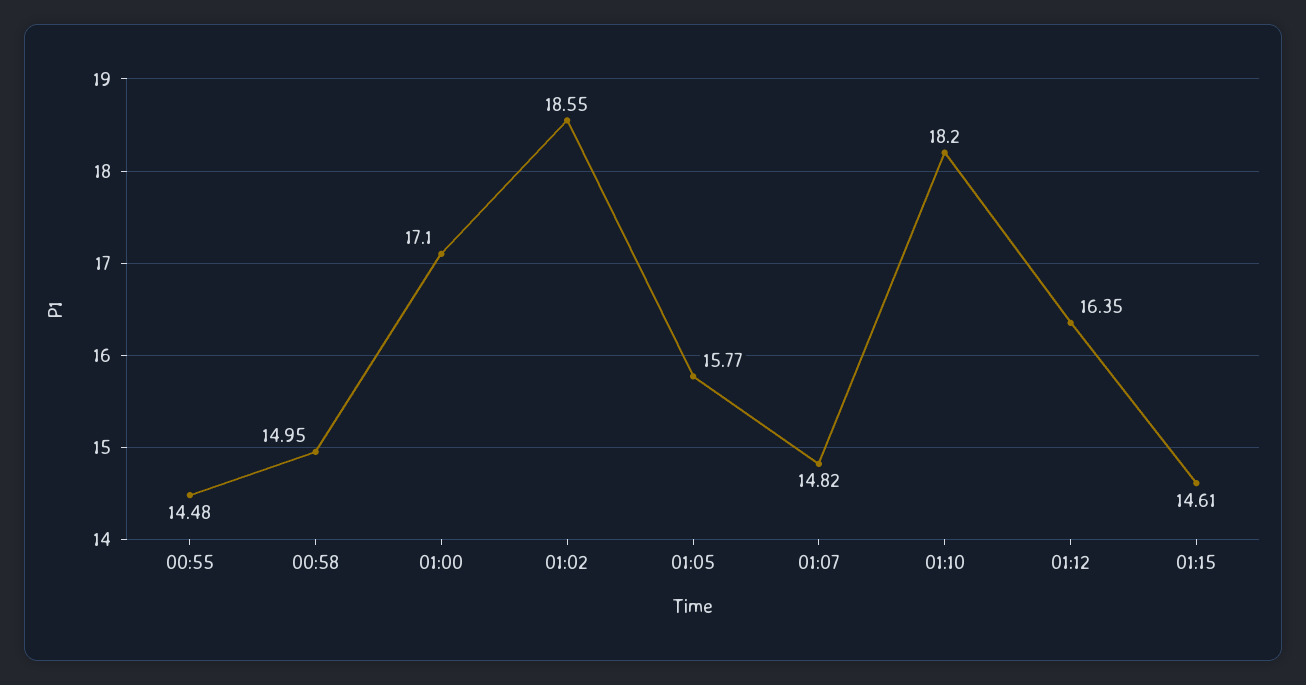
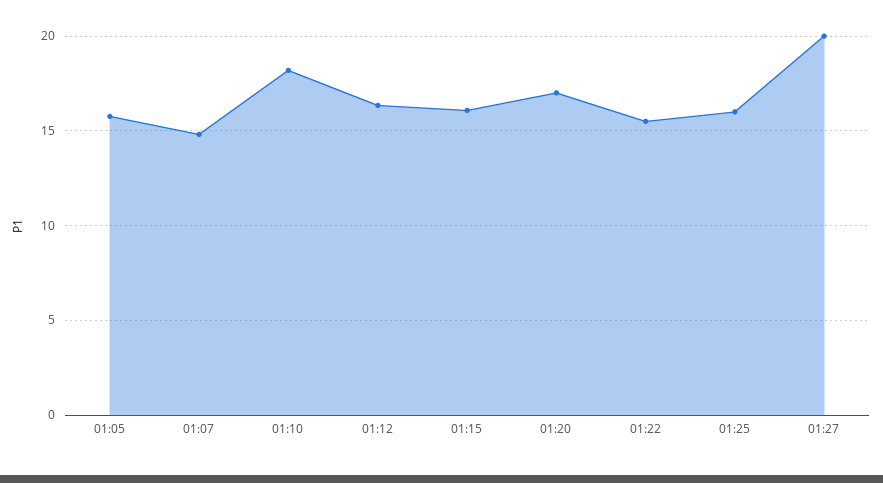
00:55: 14.48 -> none
00:58: 14.95 -> none
01:00: 17.1 -> none
01:02: 18.55 -> none
01:15: 14.61 -> 16
01:20: none -> 17
01:22: none -> 15.5
01:25: none -> 16
01:27: none -> 20

